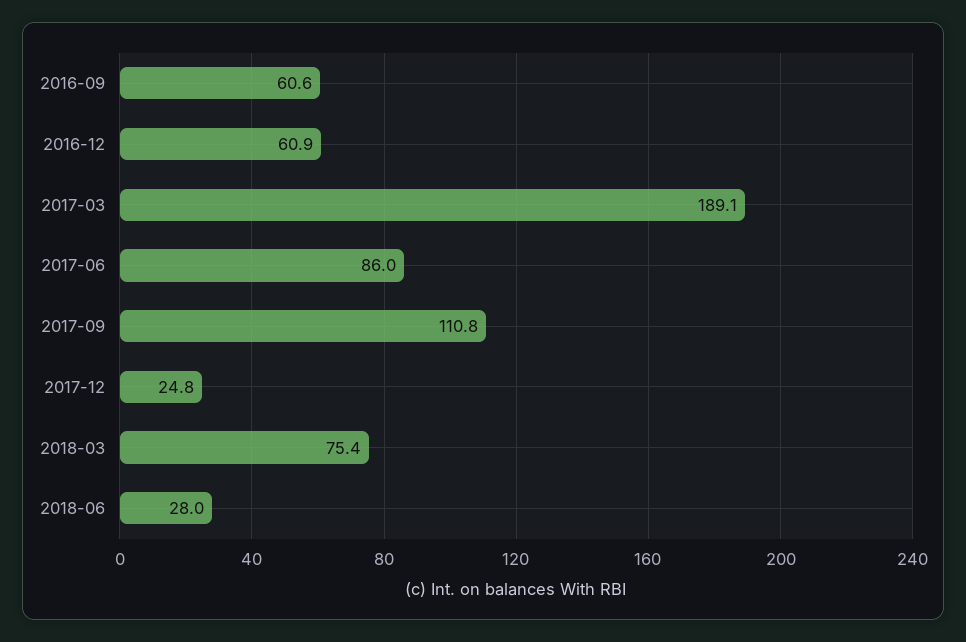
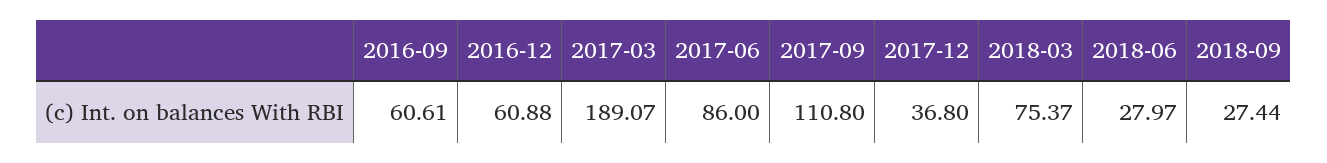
2017-12: 24.8 -> 36.8
2018-09: none -> 27.44

